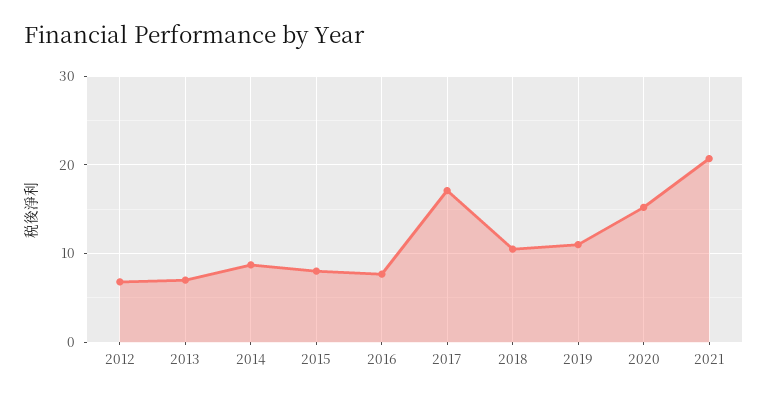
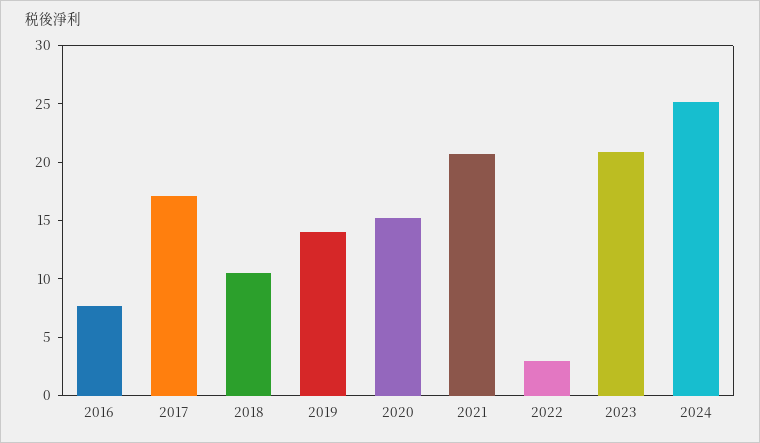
2012: 7 -> none
2013: 7 -> none
2014: 9 -> none
2015: 8 -> none
2019: 11 -> 14
2022: none -> 3
2023: none -> 21
2024: none -> 25

